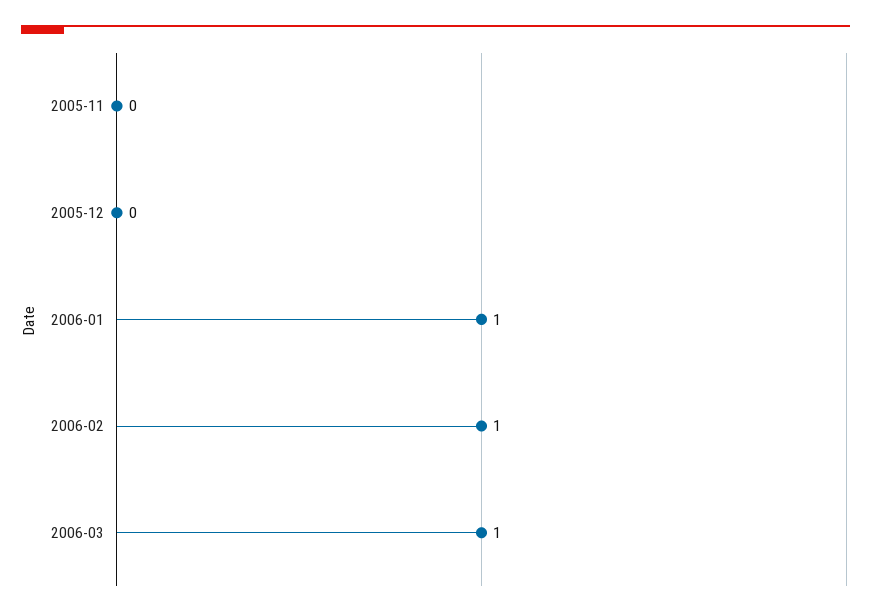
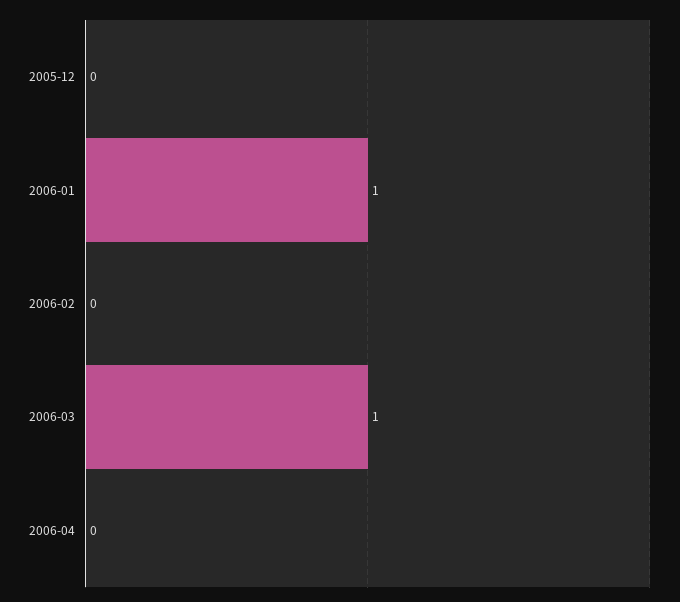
2005-11: 0 -> none
2006-02: 1 -> 0
2006-04: none -> 0

